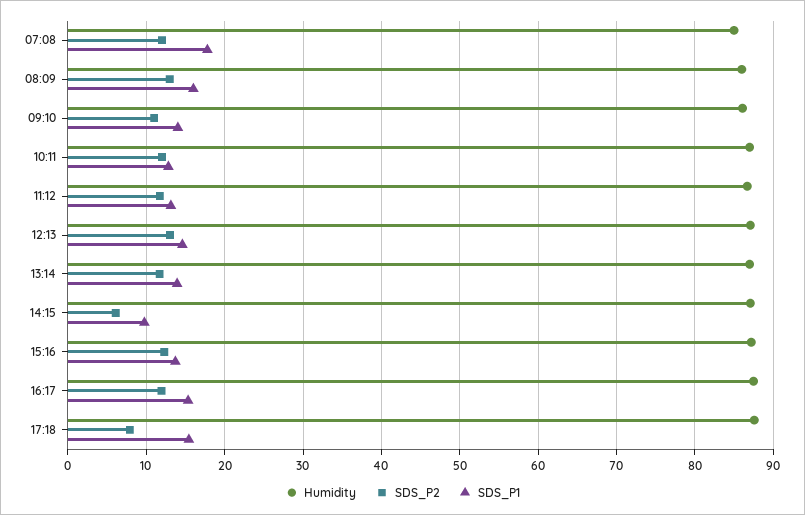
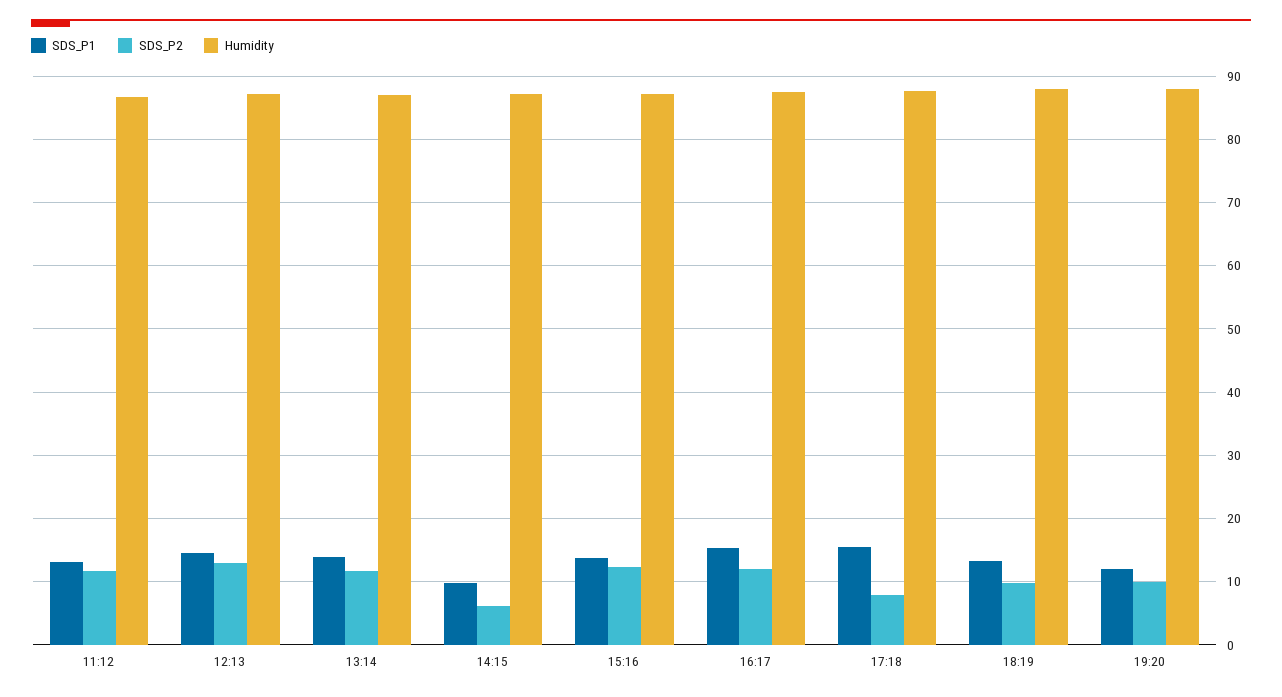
Humidity, 07:08: 85 -> none
SDS_P2, 07:08: 12 -> none
SDS_P1, 07:08: 18 -> none
Humidity, 08:09: 86 -> none
SDS_P2, 08:09: 13 -> none
SDS_P1, 08:09: 16 -> none
Humidity, 09:10: 86 -> none
SDS_P2, 09:10: 11 -> none
SDS_P1, 09:10: 14 -> none
Humidity, 10:11: 87 -> none
SDS_P2, 10:11: 12 -> none
SDS_P1, 10:11: 13 -> none
SDS_P1, 18:19: none -> 13
SDS_P2, 18:19: none -> 10
Humidity, 18:19: none -> 88
SDS_P1, 19:20: none -> 12
SDS_P2, 19:20: none -> 10
Humidity, 19:20: none -> 88

